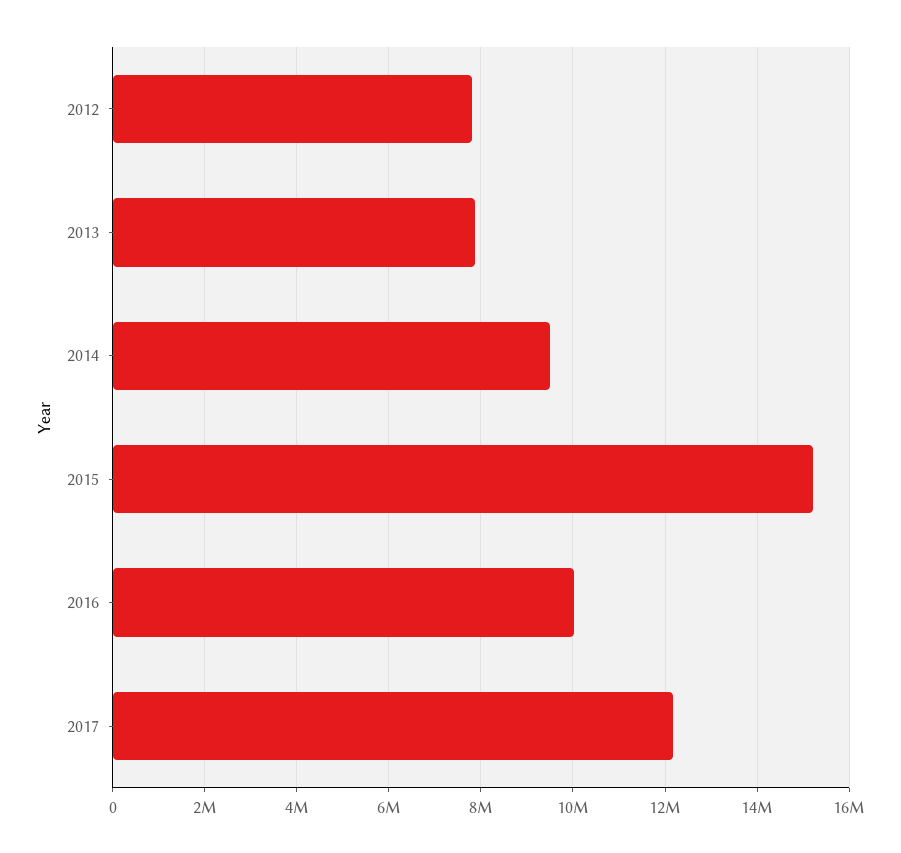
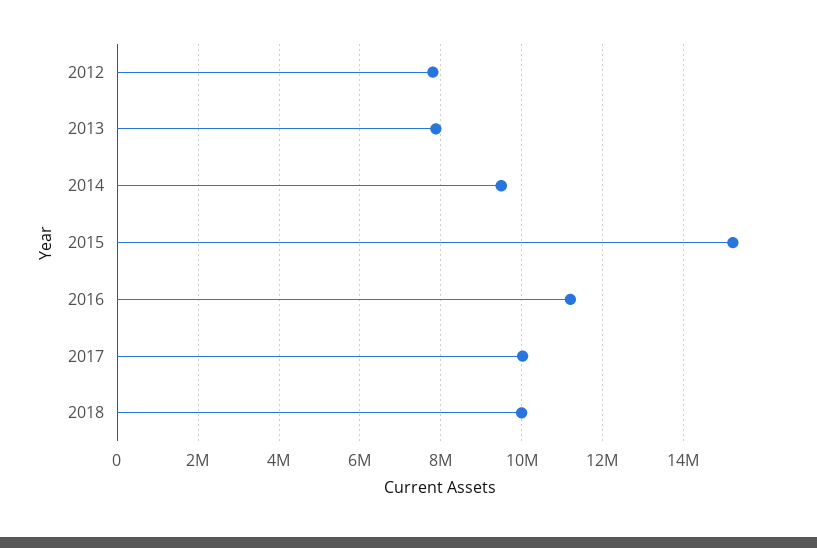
2016: 10000000 -> 11200000
2017: 12200000 -> 10000000
2018: none -> 10000000

